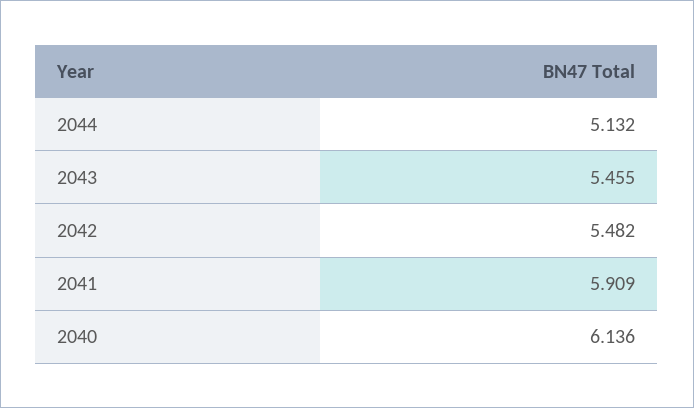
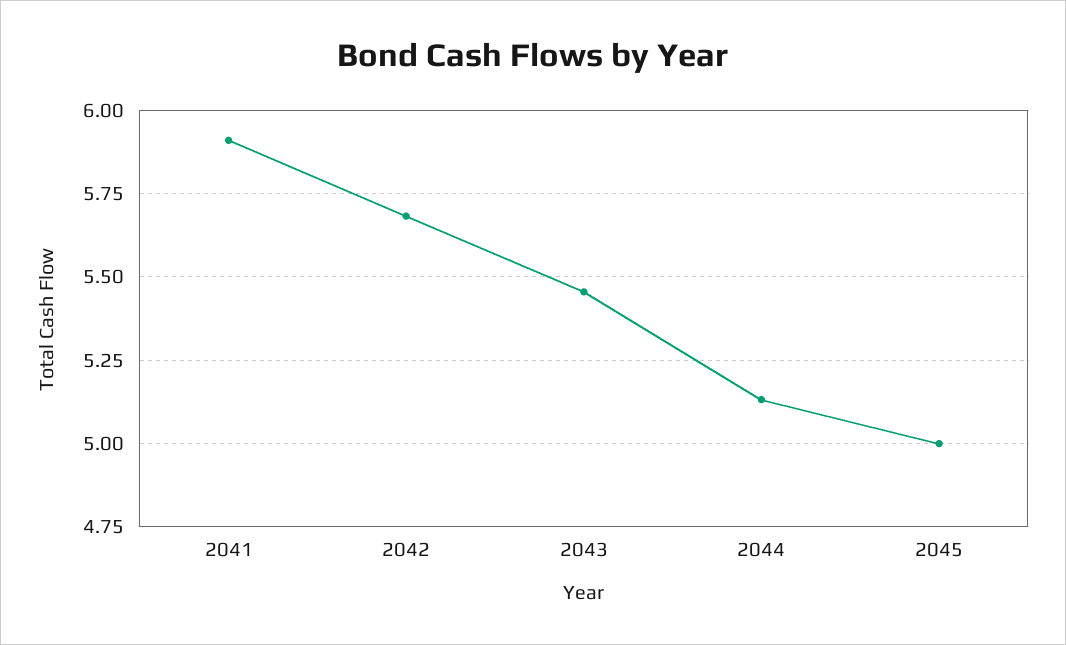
2042: 5.482 -> 5.675
2040: 6.136 -> none
2045: none -> 5

